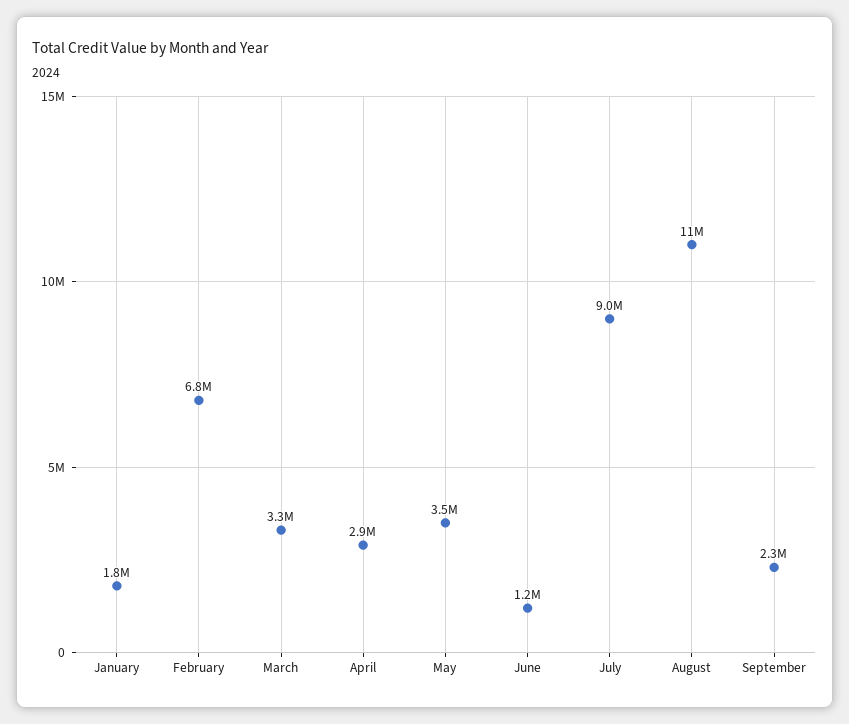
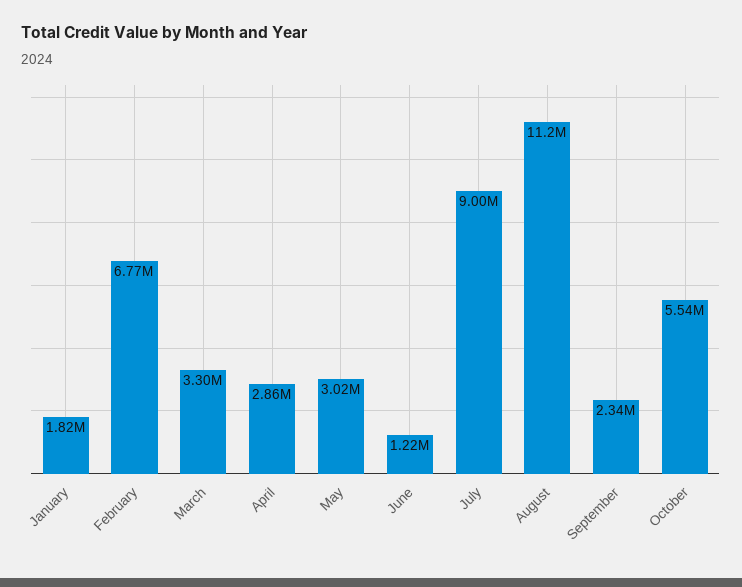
May: 3500000 -> 3020000
October: none -> 5540000

